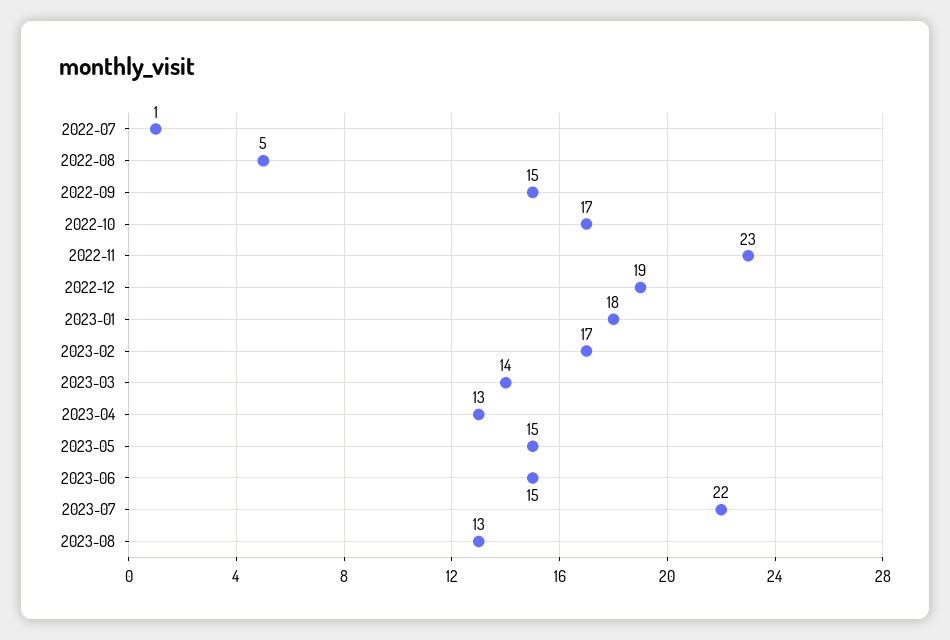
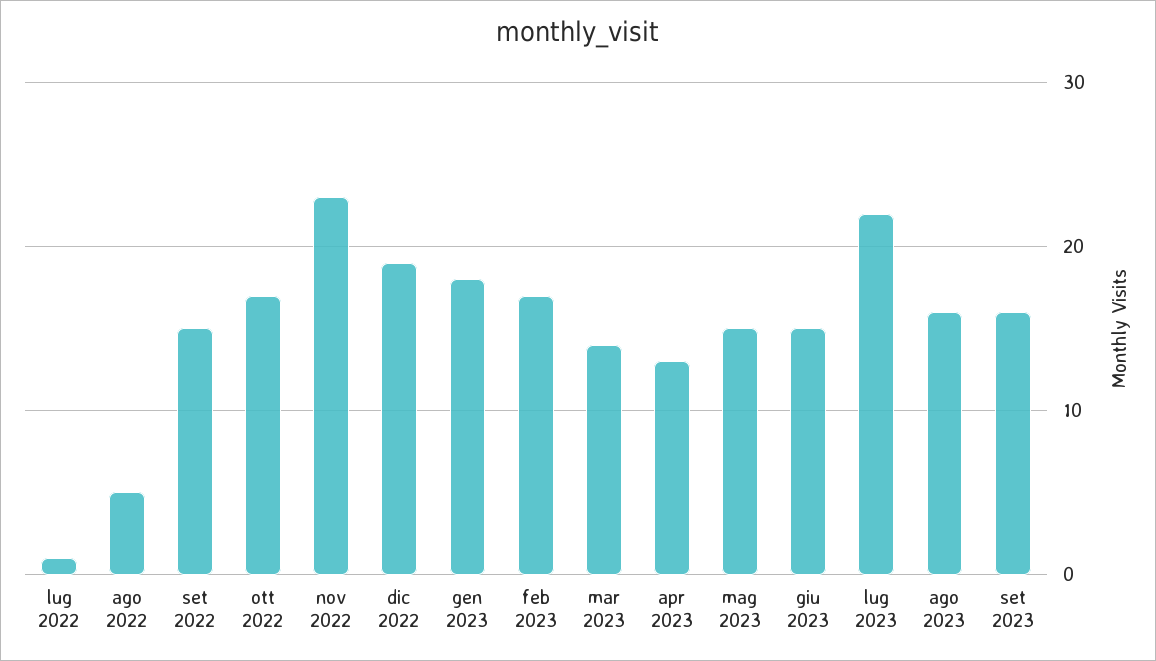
2023-08: 13 -> 16
set 2023: none -> 16

